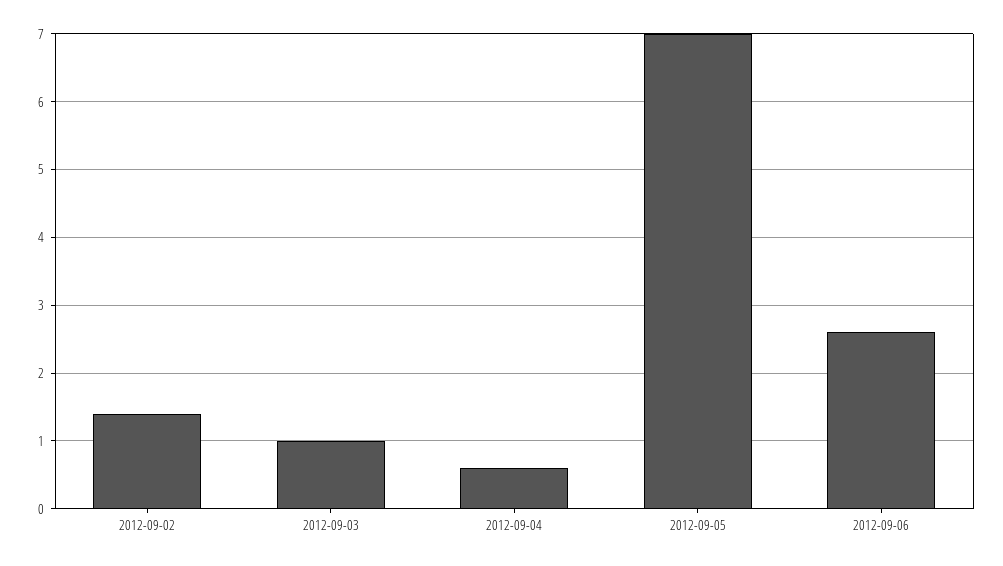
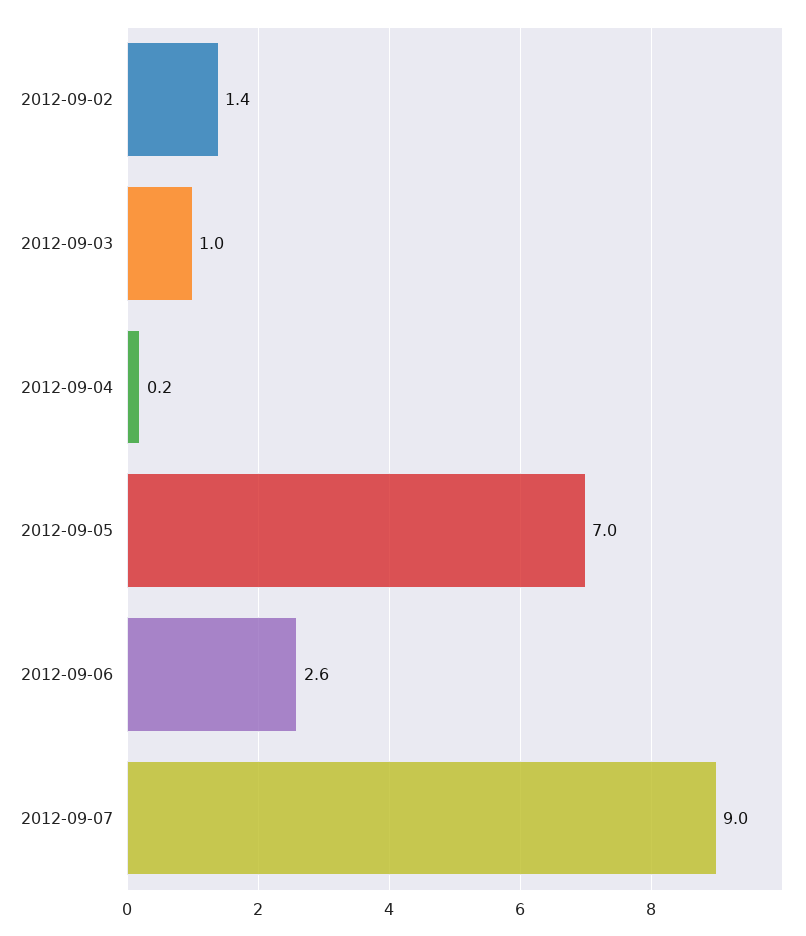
2012-09-04: 0.6 -> 0.2
2012-09-07: none -> 9

